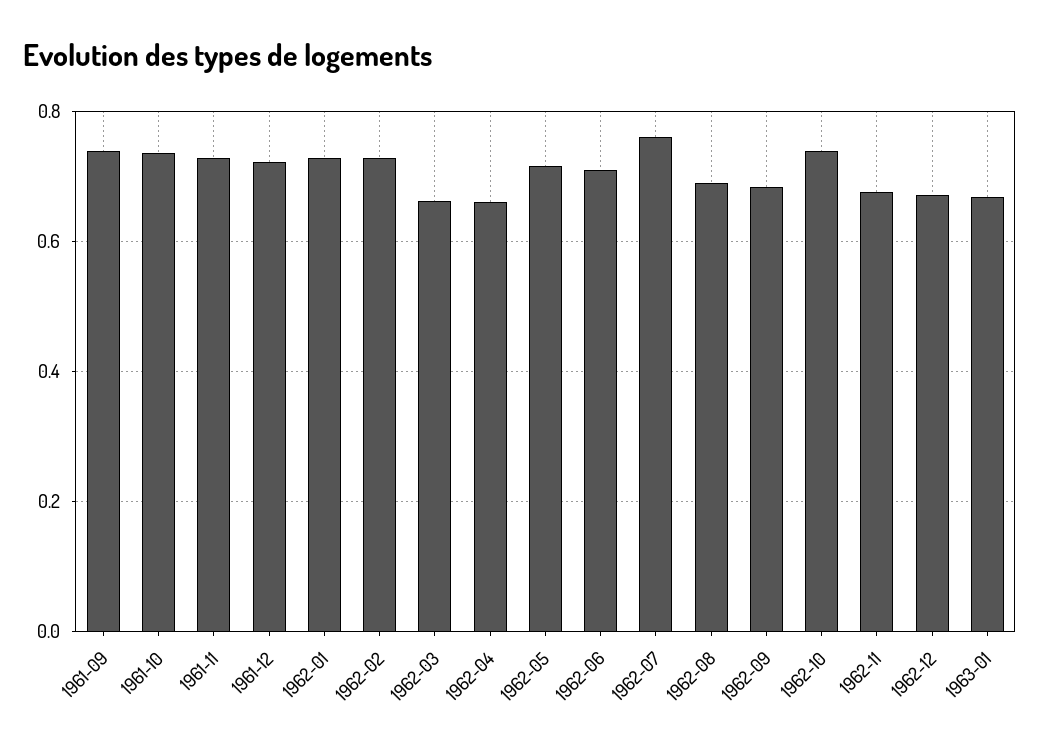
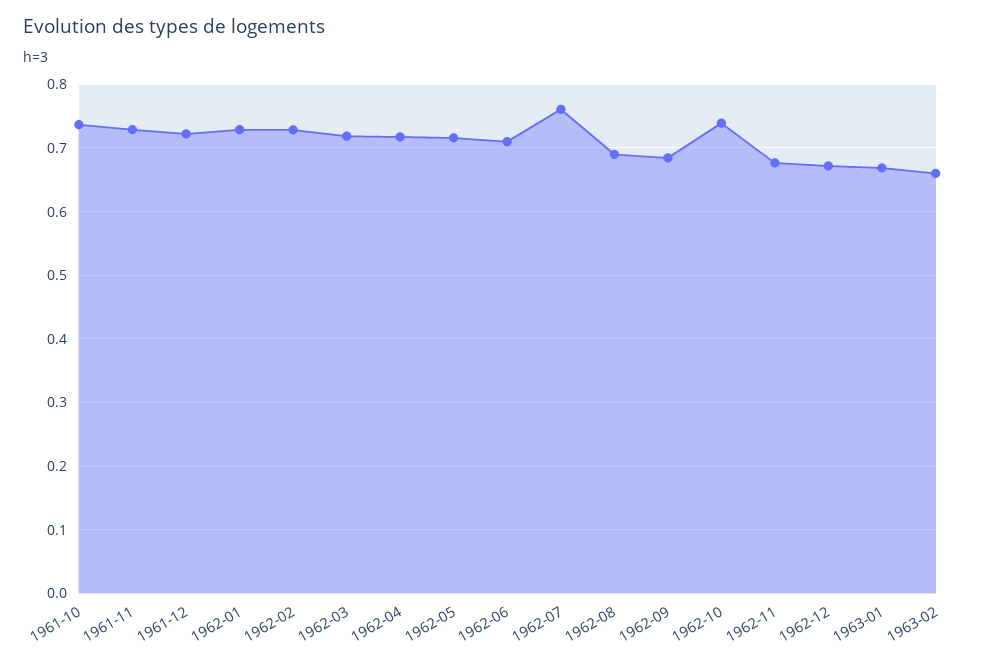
1961-09: 0.74 -> none
1962-03: 0.66 -> 0.72
1962-04: 0.66 -> 0.72
1963-02: none -> 0.66

